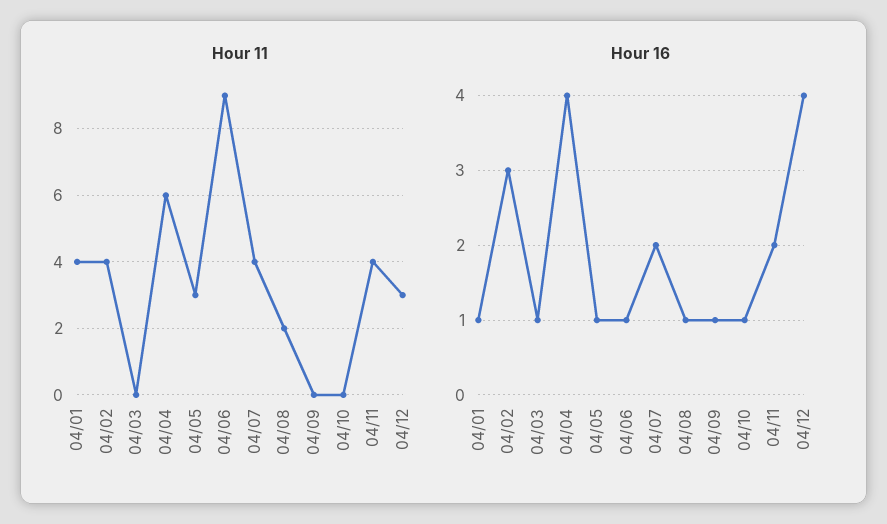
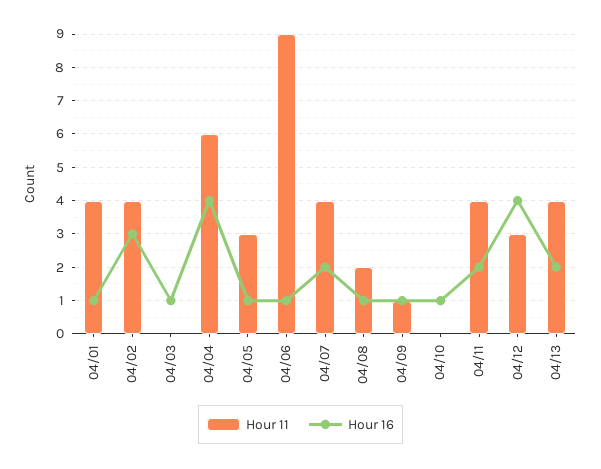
Hour 11, 04/09: 0 -> 1
Hour 11, 04/13: none -> 4
Hour 16, 04/13: none -> 2

